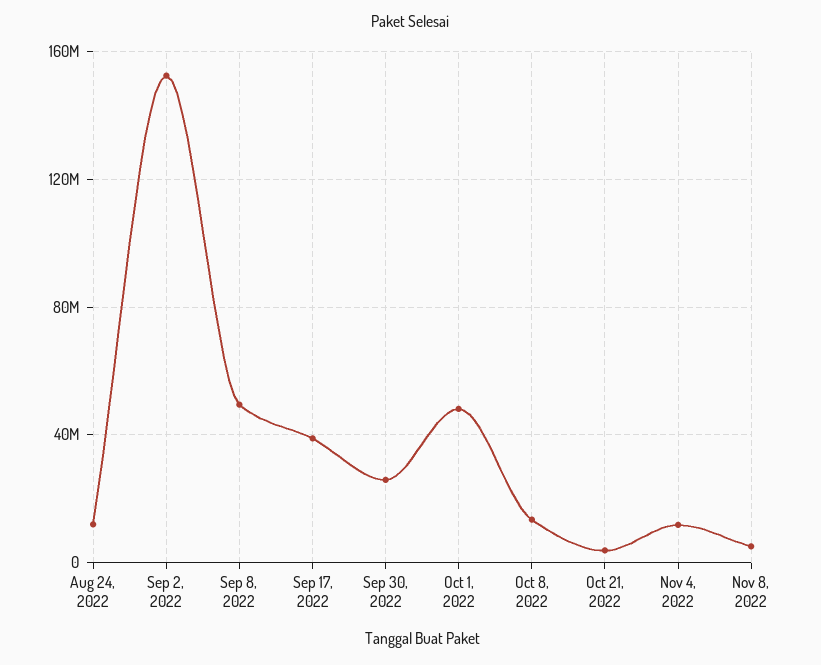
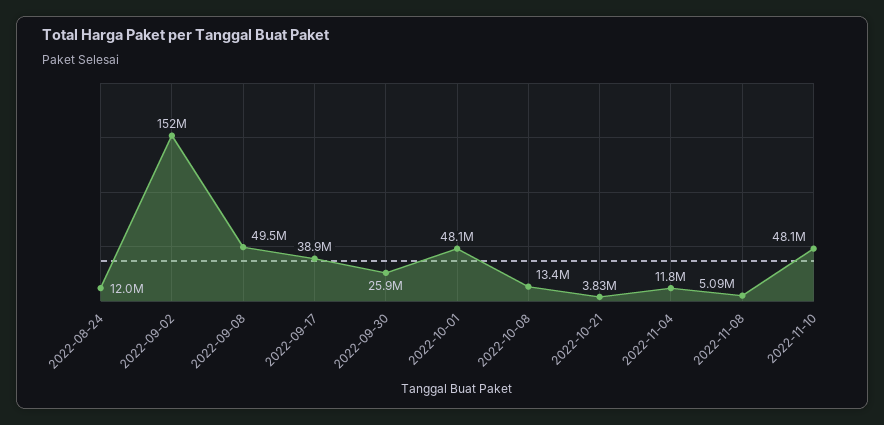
2022-11-10: none -> 48100000

